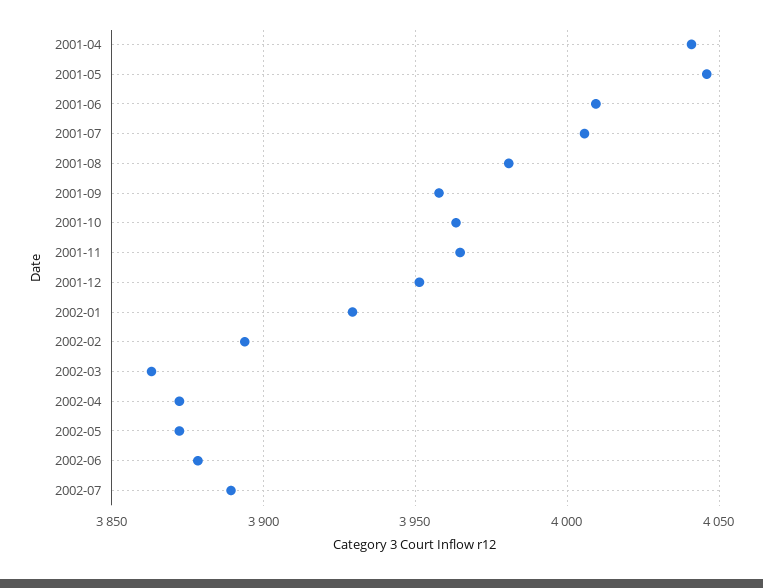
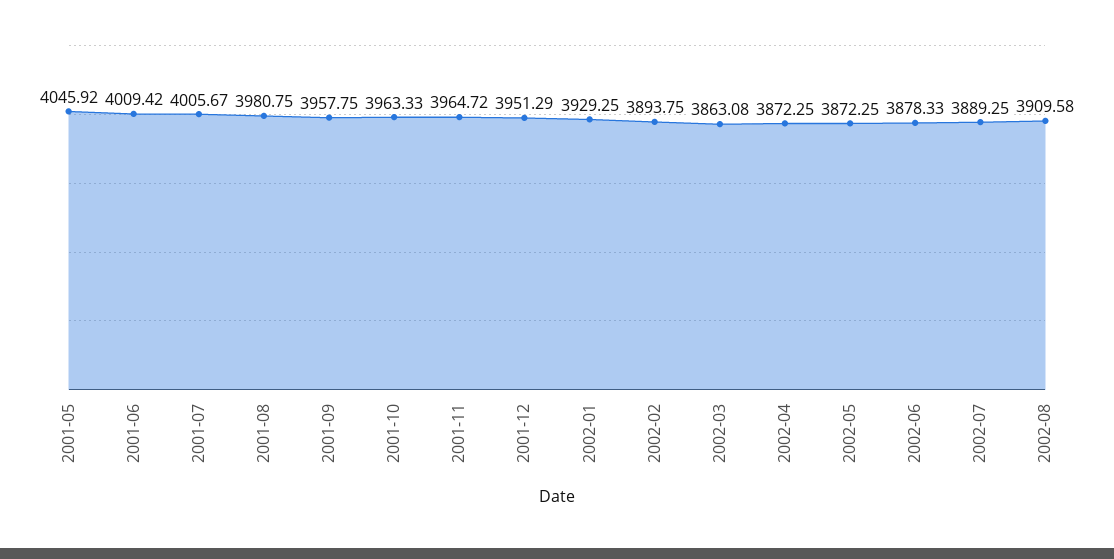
2001-04: 4040 -> none
2002-08: none -> 3909.58

